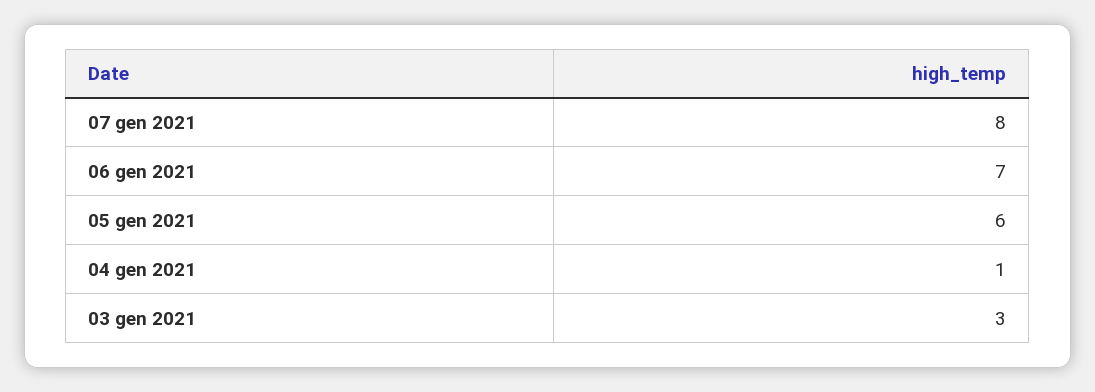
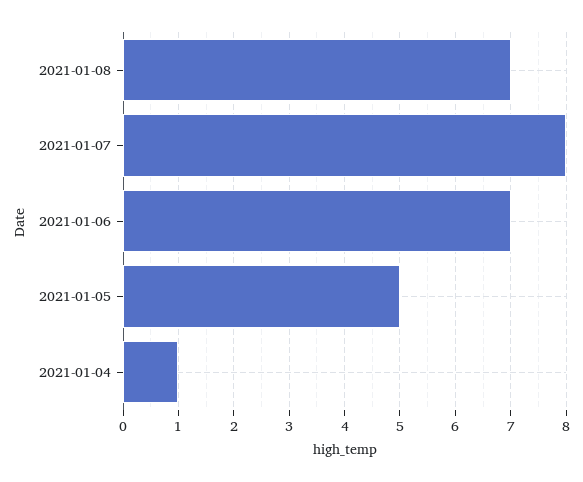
05 gen 2021: 6 -> 5
03 gen 2021: 3 -> none
2021-01-08: none -> 7

